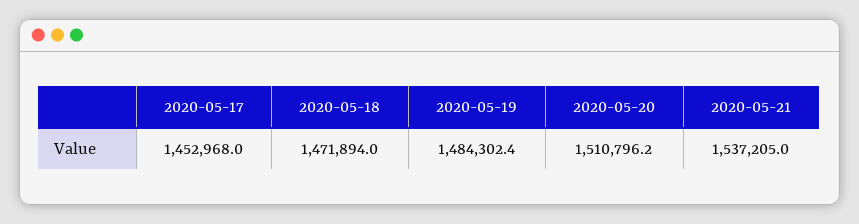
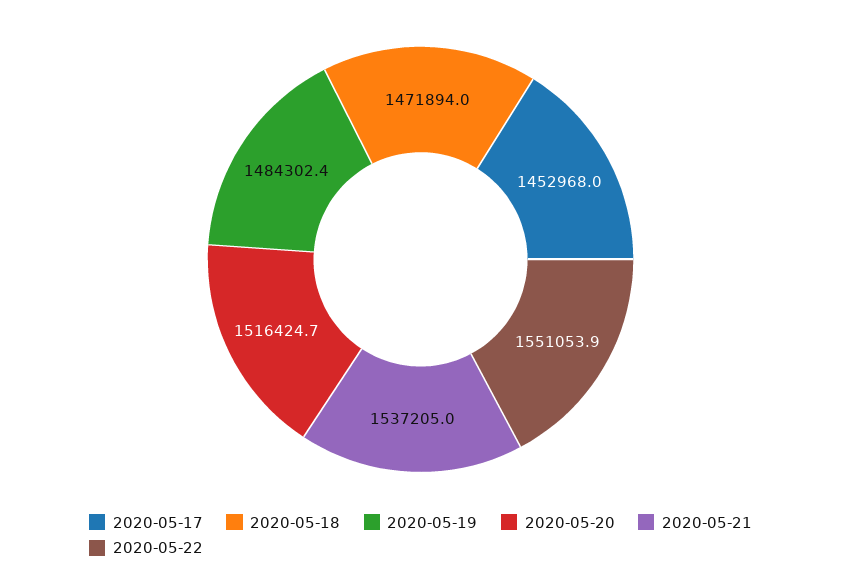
2020-05-20: 1510796.2 -> 1516424.7
2020-05-22: none -> 1551053.9

